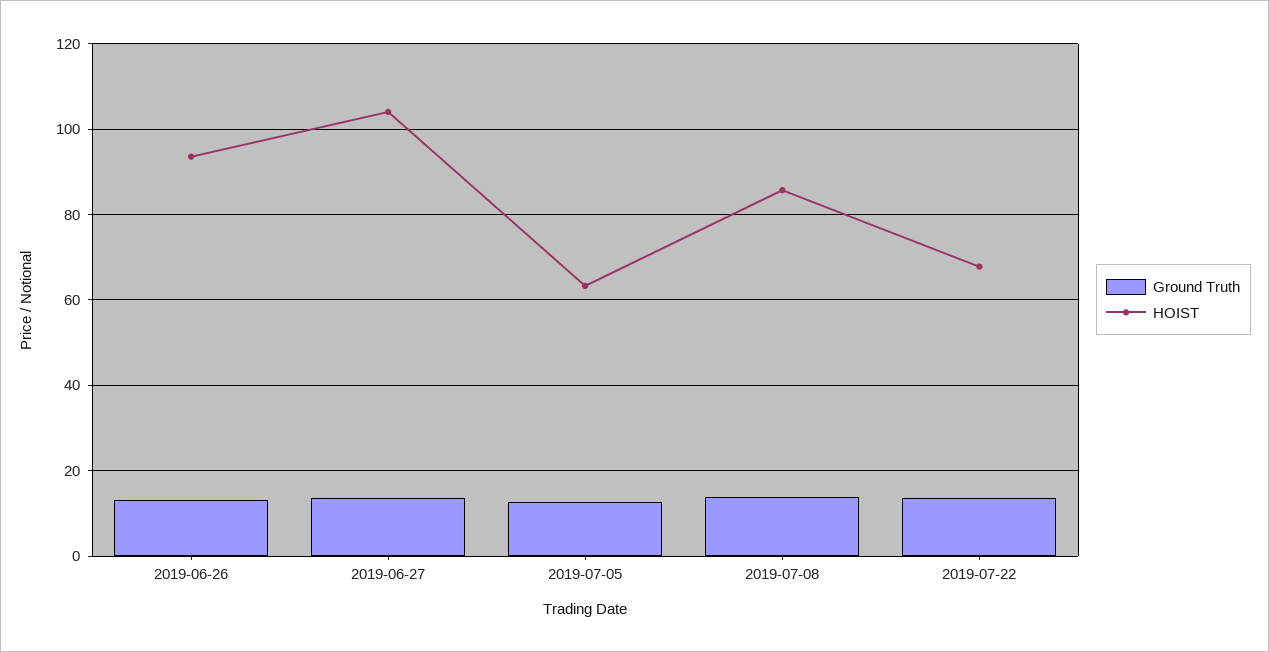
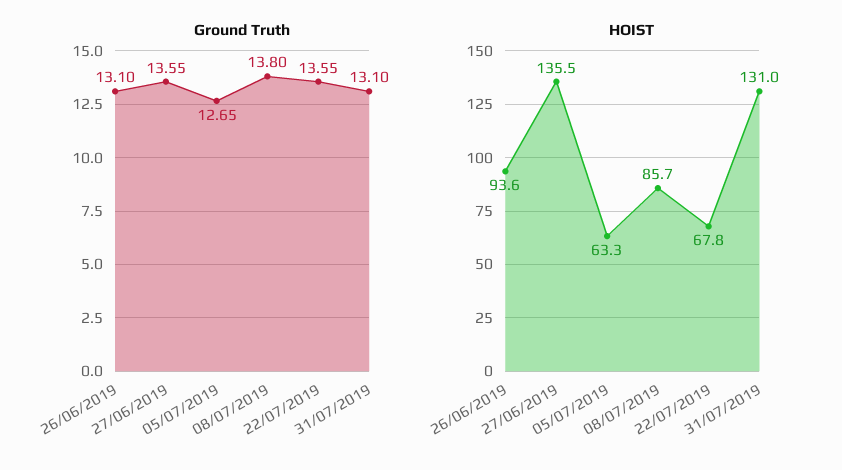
HOIST, 2019-06-27: 104 -> 135.5
Ground Truth, 31/07/2019: none -> 13.1
HOIST, 31/07/2019: none -> 131

